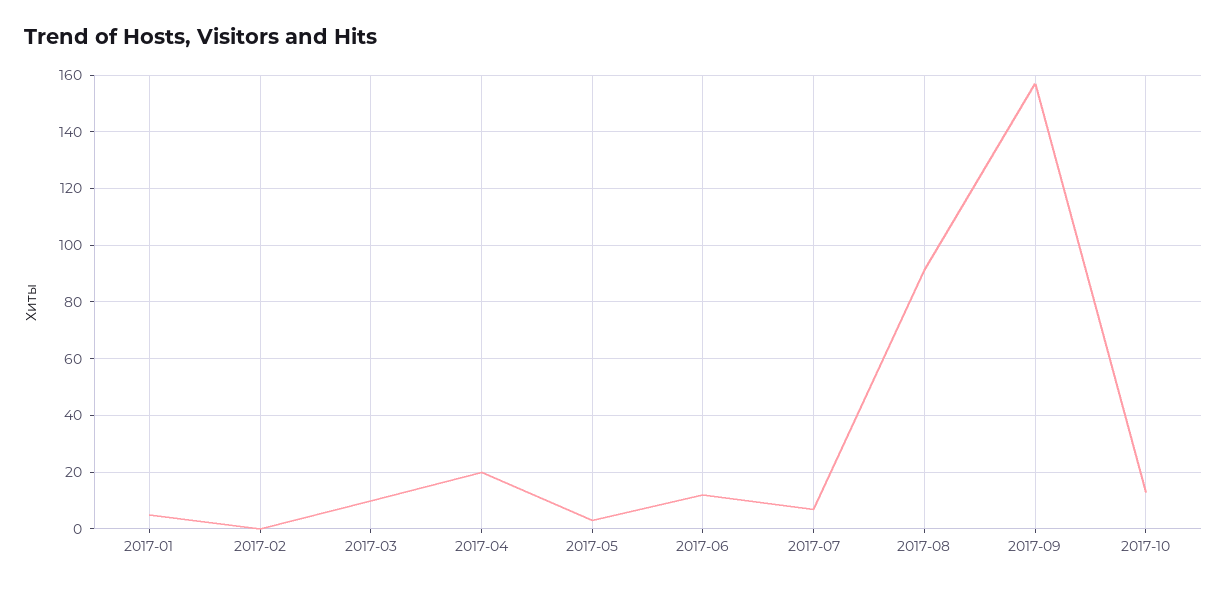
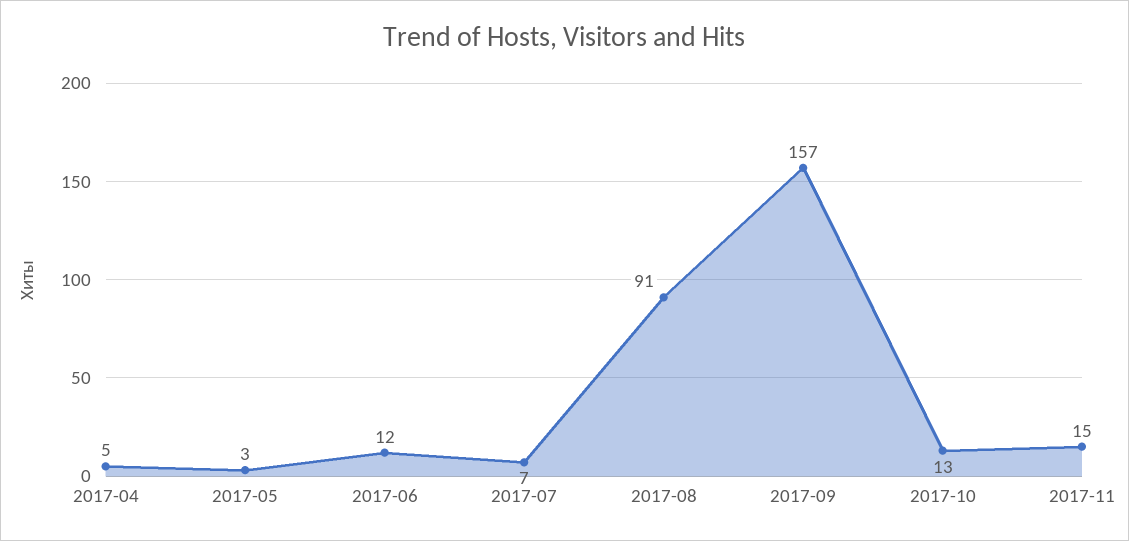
2017-01: 5 -> none
2017-02: 0 -> none
2017-03: 10 -> none
2017-04: 20 -> 5
2017-11: none -> 15

